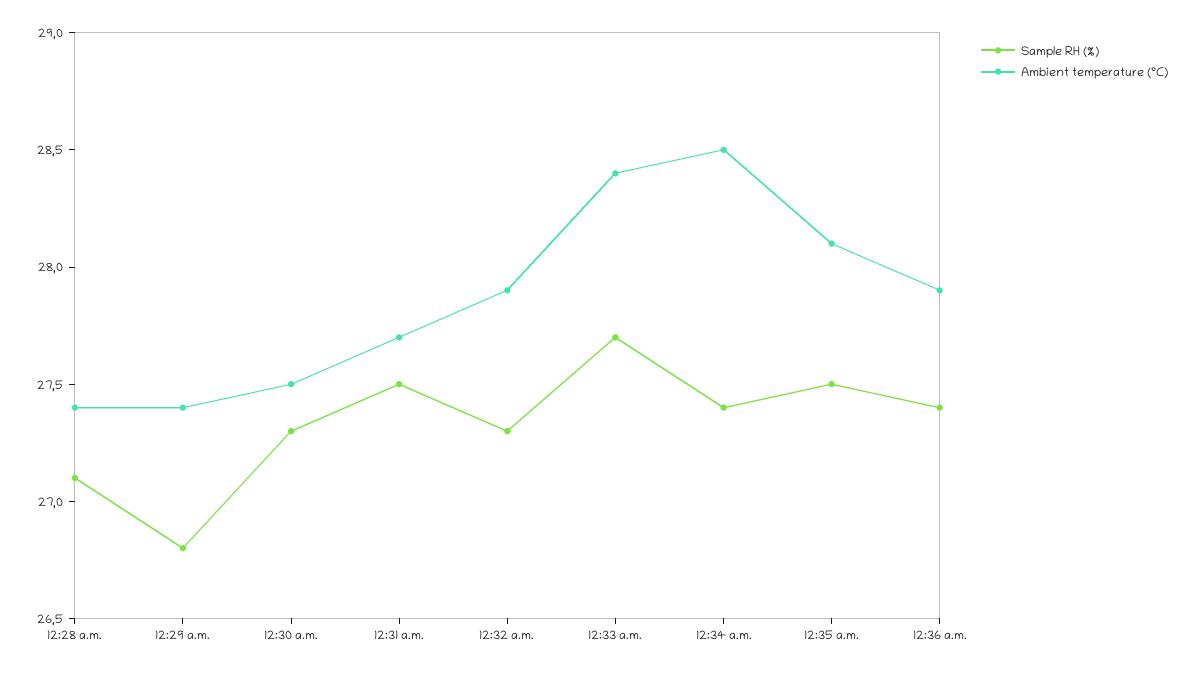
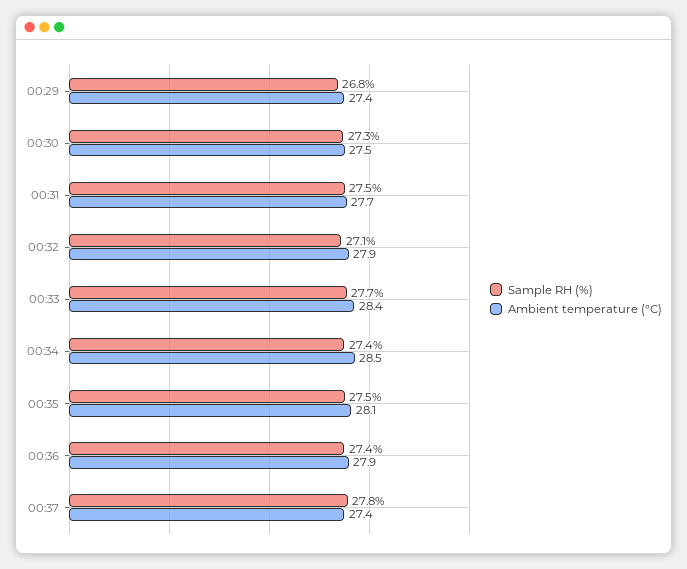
Sample RH (%), 12:28 a.m.: 27.1 -> none
Ambient temperature (°C), 12:28 a.m.: 27.4 -> none
Sample RH (%), 12:32 a.m.: 27.3 -> 27.1
Sample RH (%), 00:37: none -> 27.8
Ambient temperature (°C), 00:37: none -> 27.4

